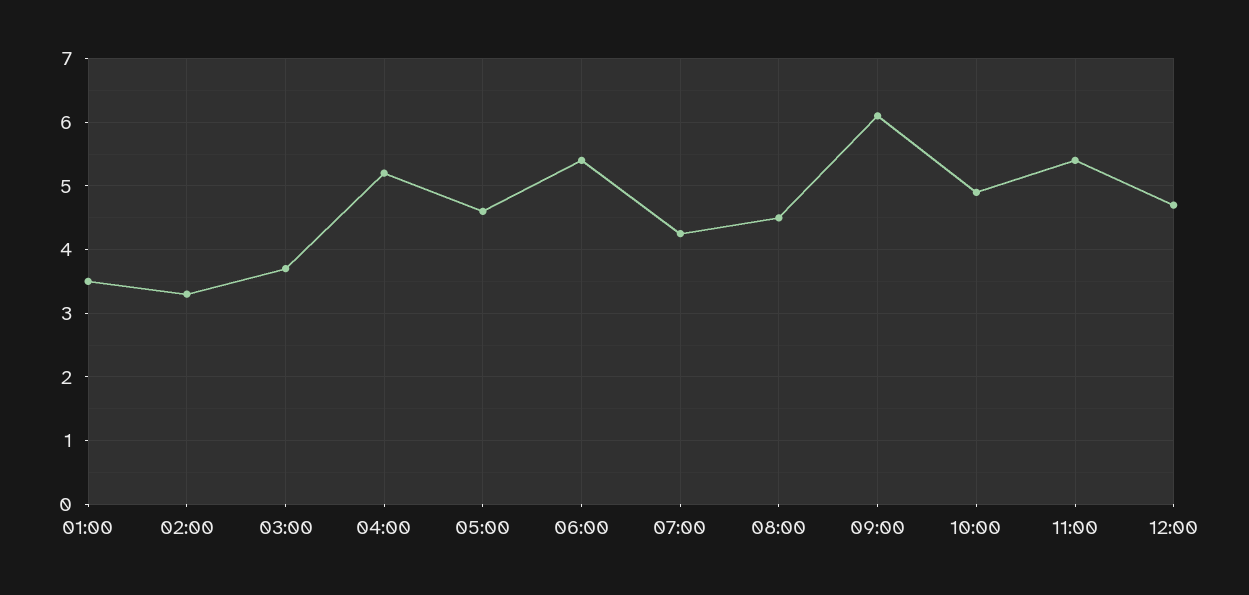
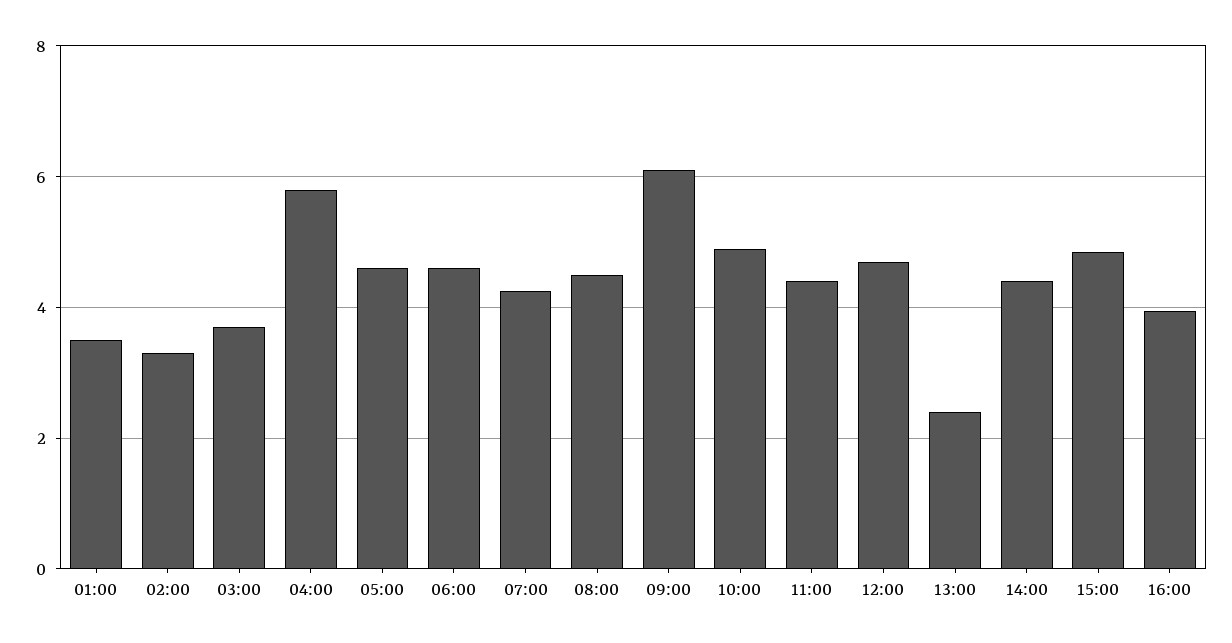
04:00: 5.2 -> 5.8
06:00: 5.4 -> 4.6
11:00: 5.4 -> 4.4
13:00: none -> 2.4
14:00: none -> 4.4
15:00: none -> 4.8
16:00: none -> 4

